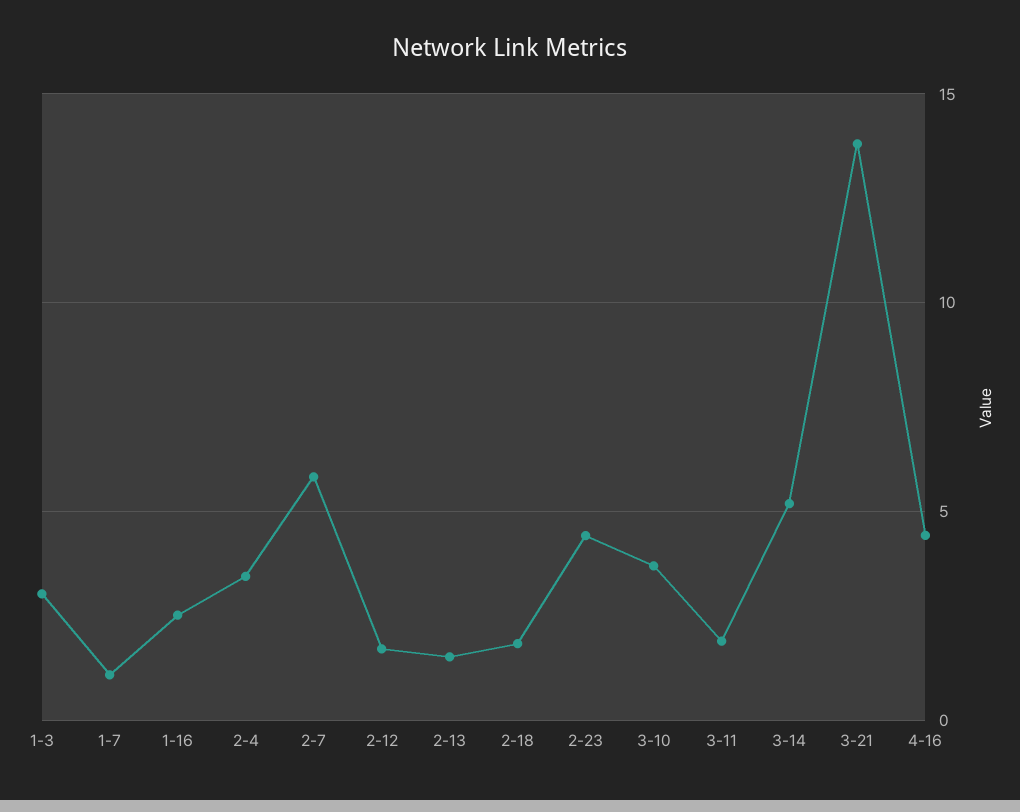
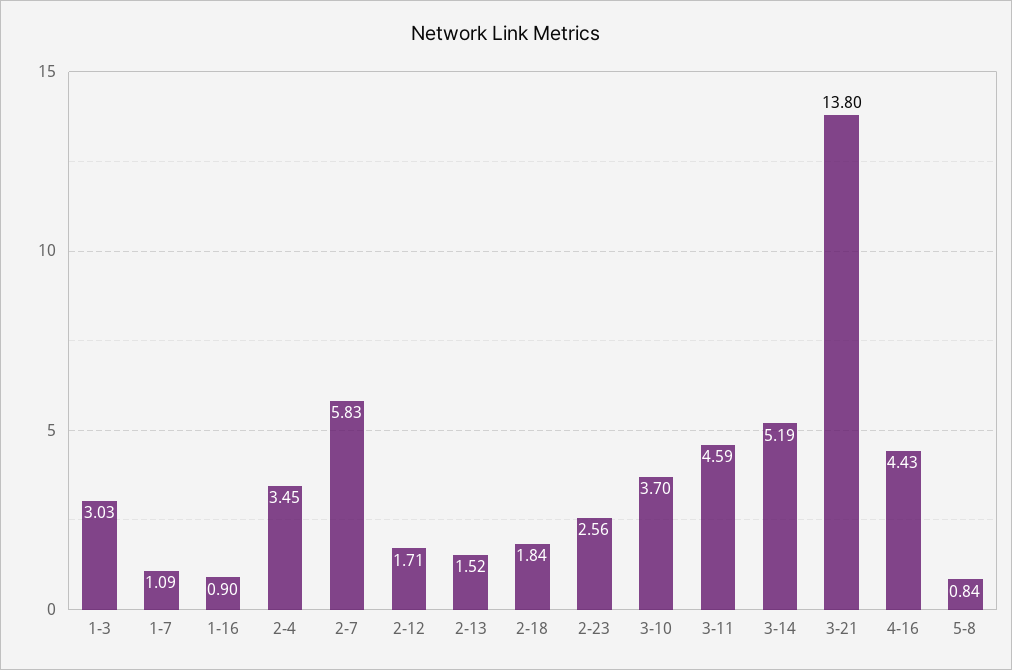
1-16: 2.5 -> 0.9
2-23: 4.5 -> 2.56
3-11: 2 -> 4.59
5-8: none -> 0.84

